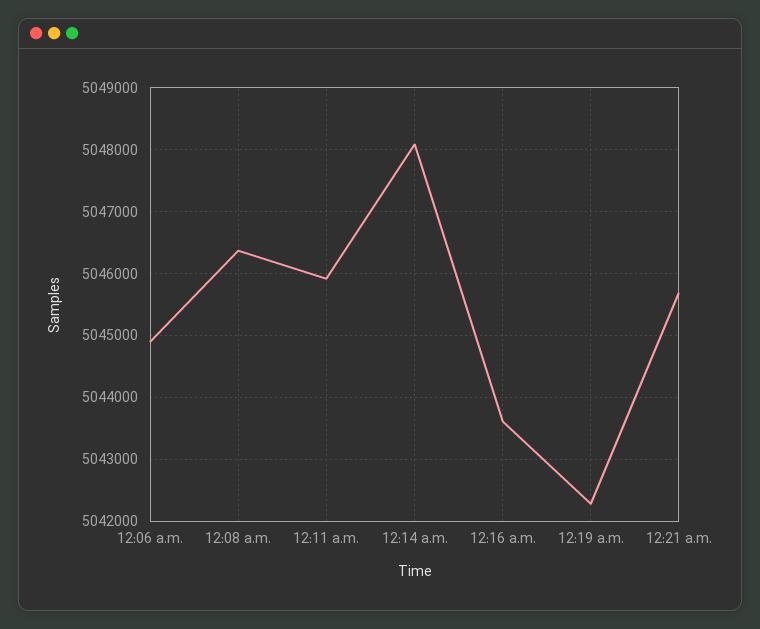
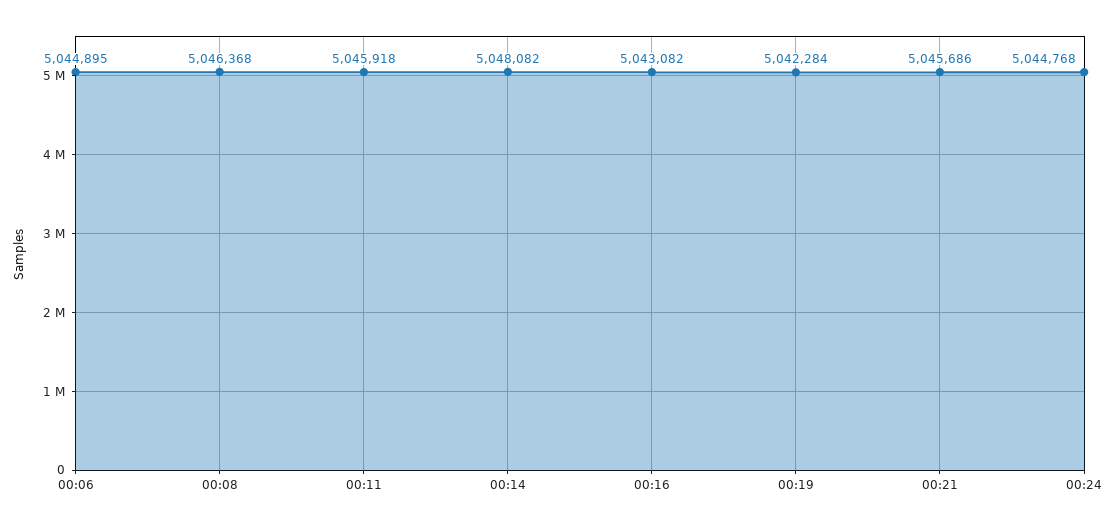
12:16 a.m.: 5043600 -> 5043082
00:24: none -> 5044768

